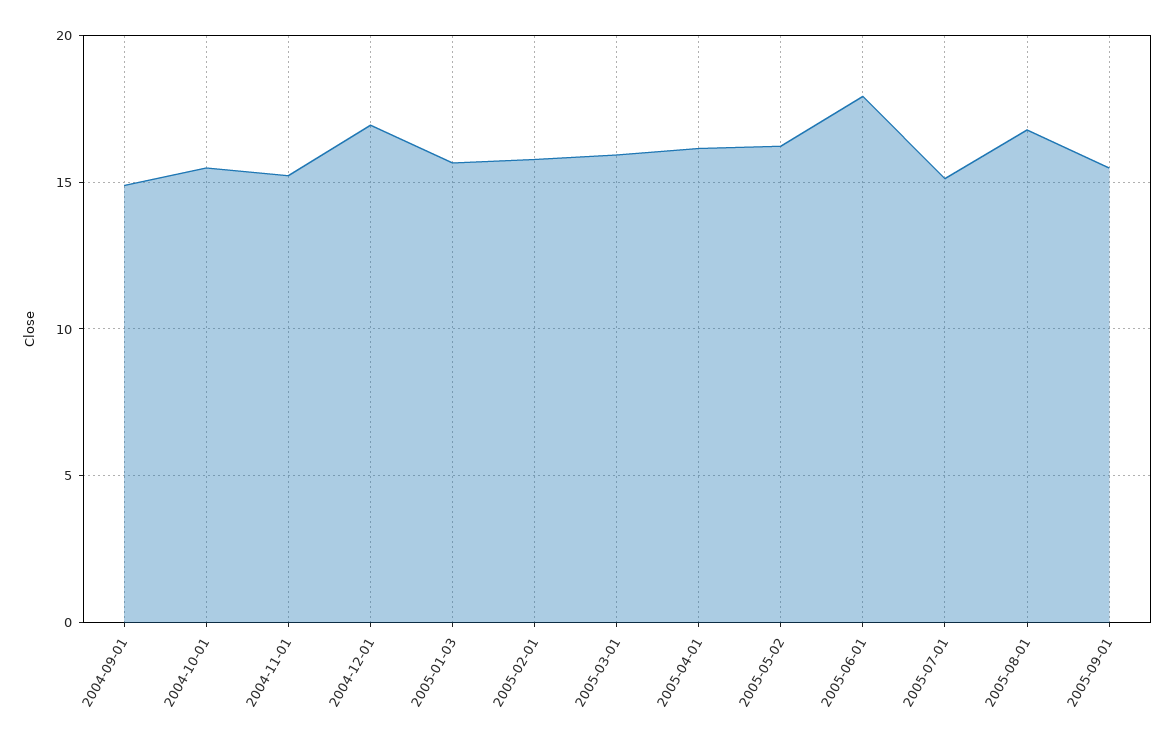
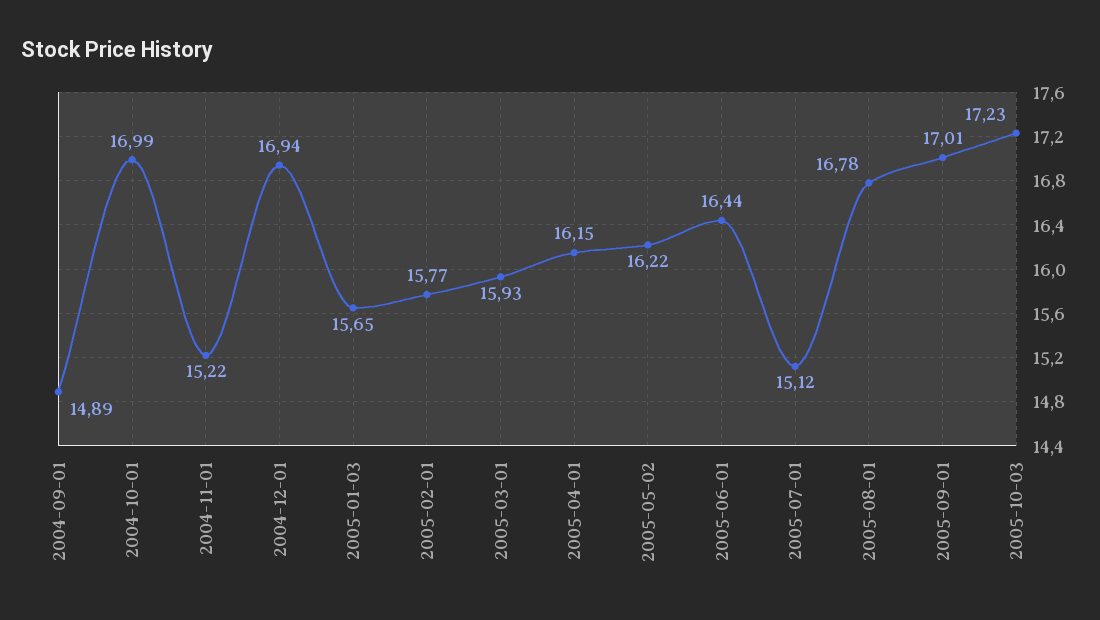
2004-10-01: 15.5 -> 16.99
2005-06-01: 18 -> 16.44
2005-09-01: 15.5 -> 17.01
2005-10-03: none -> 17.23

